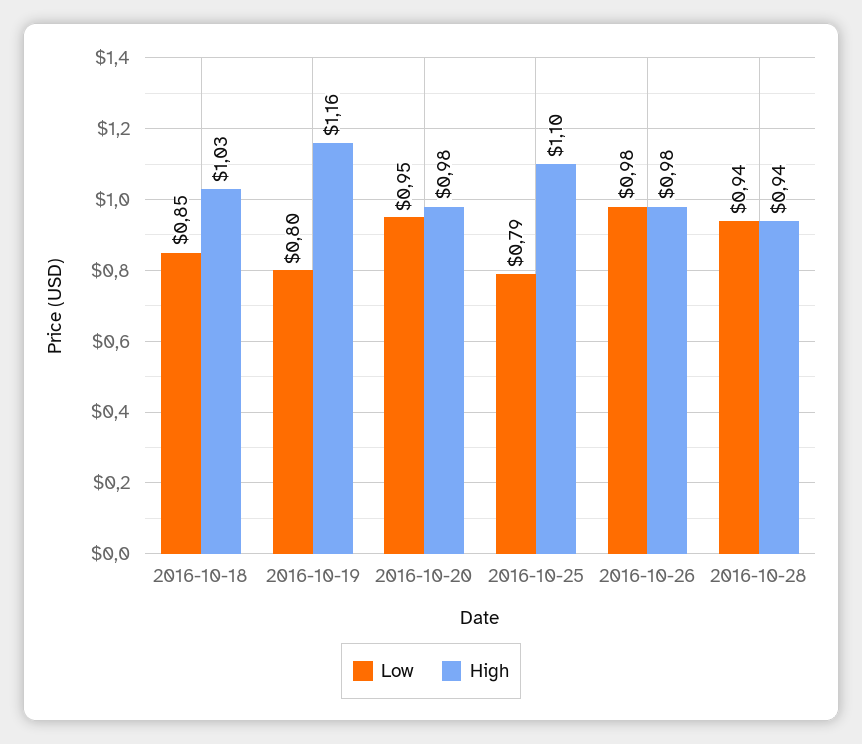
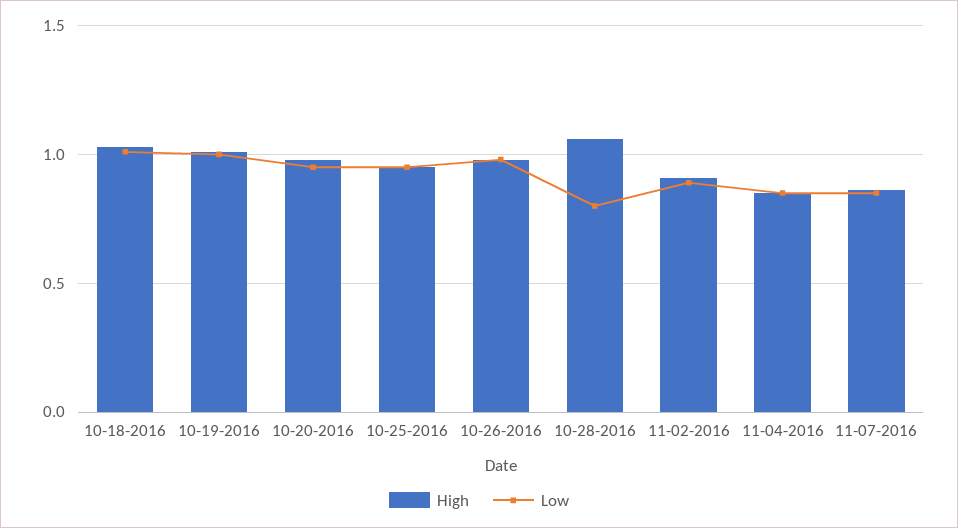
Low, 2016-10-18: 0.85 -> 1
Low, 2016-10-19: 0.8 -> 1
High, 2016-10-19: 1.16 -> 1
Low, 2016-10-25: 0.79 -> 0.95
High, 2016-10-25: 1.1 -> 0.95
Low, 2016-10-28: 0.94 -> 0.8
High, 2016-10-28: 0.94 -> 1.05
High, 11-02-2016: none -> 0.9
Low, 11-02-2016: none -> 0.9
High, 11-04-2016: none -> 0.85
Low, 11-04-2016: none -> 0.85
High, 11-07-2016: none -> 0.85
Low, 11-07-2016: none -> 0.85

